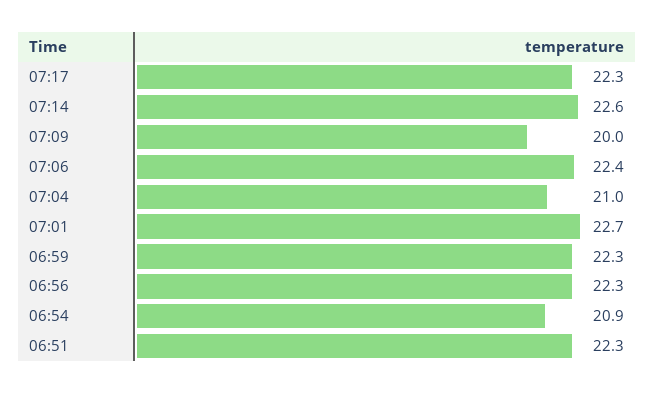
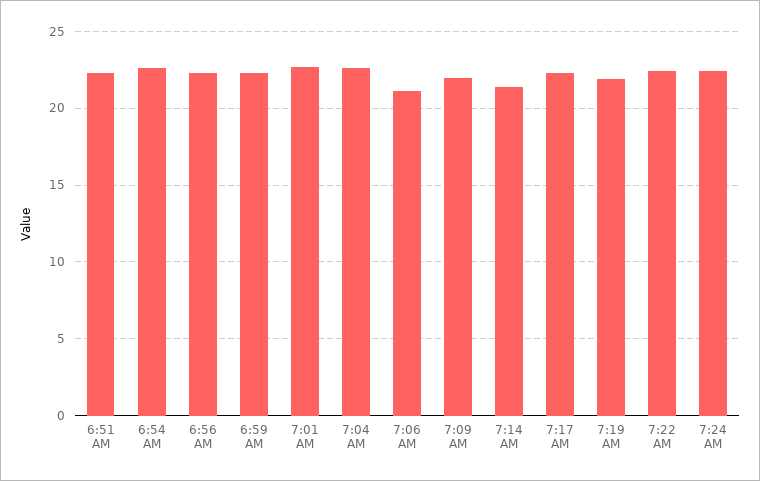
07:14: 22.6 -> 21.5
07:09: 20 -> 22
07:06: 22.4 -> 21
07:04: 21 -> 22.5
06:54: 20.9 -> 22.5
7:19 AM: none -> 22
7:22 AM: none -> 22.5
7:24 AM: none -> 22.5

